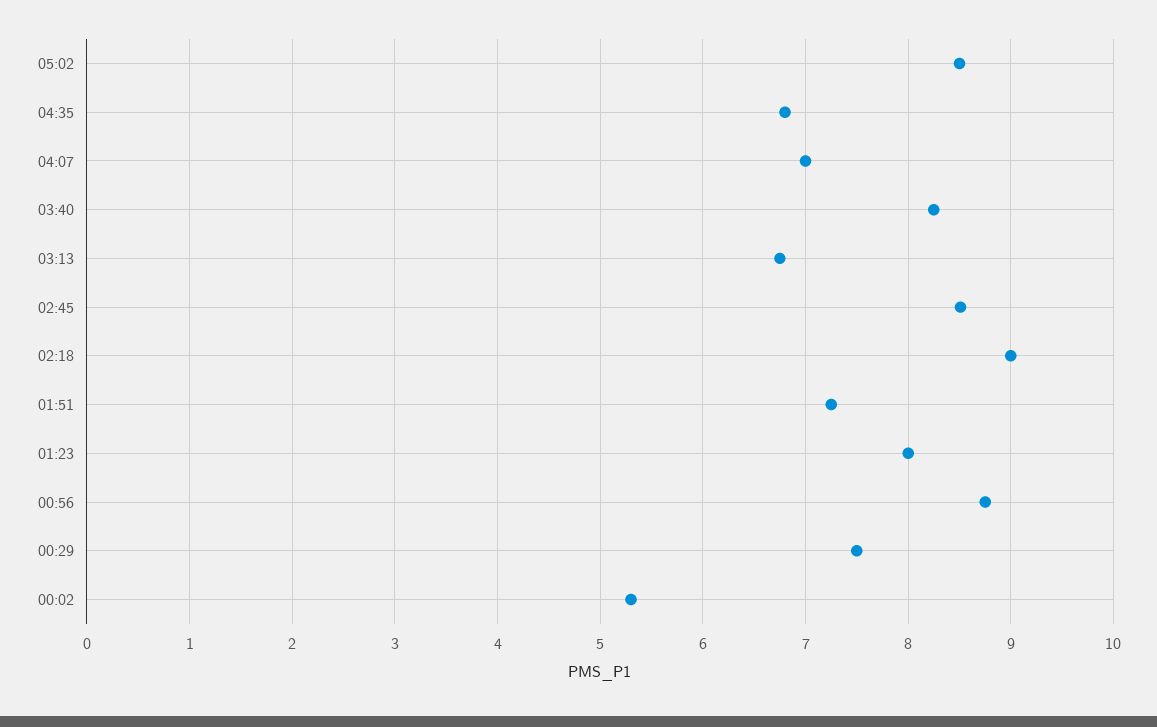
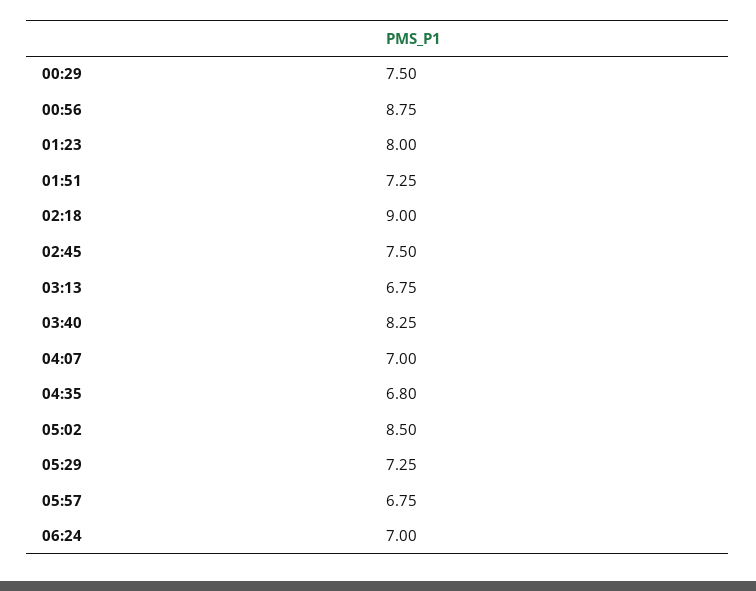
02:45: 8.5 -> 7.5
00:02: 5.3 -> none
05:29: none -> 7.25
05:57: none -> 6.75
06:24: none -> 7

